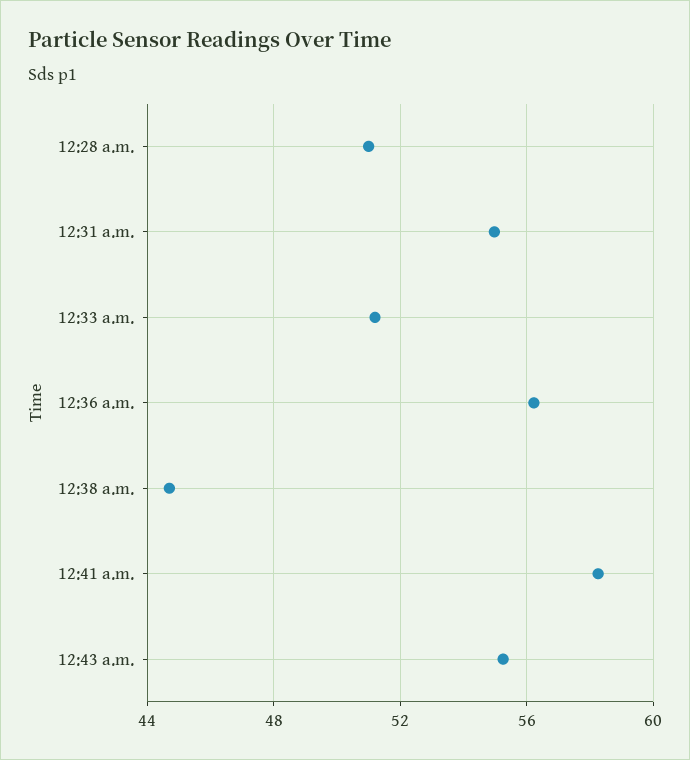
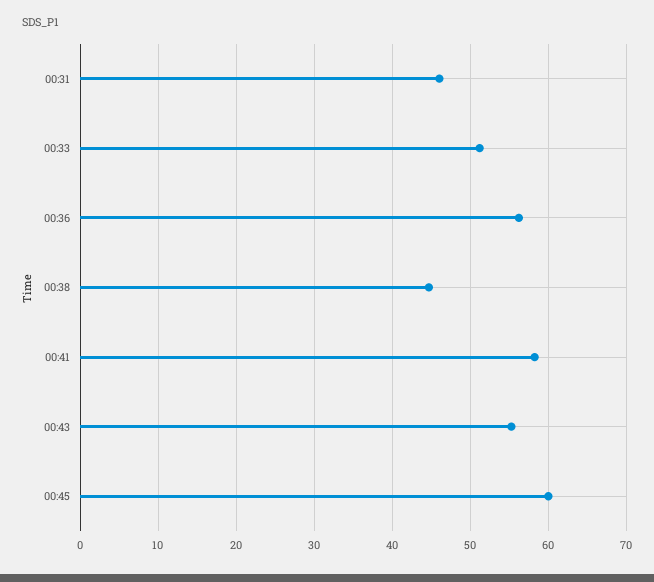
12:28 a.m.: 51 -> none
12:31 a.m.: 55 -> 46
00:45: none -> 60

